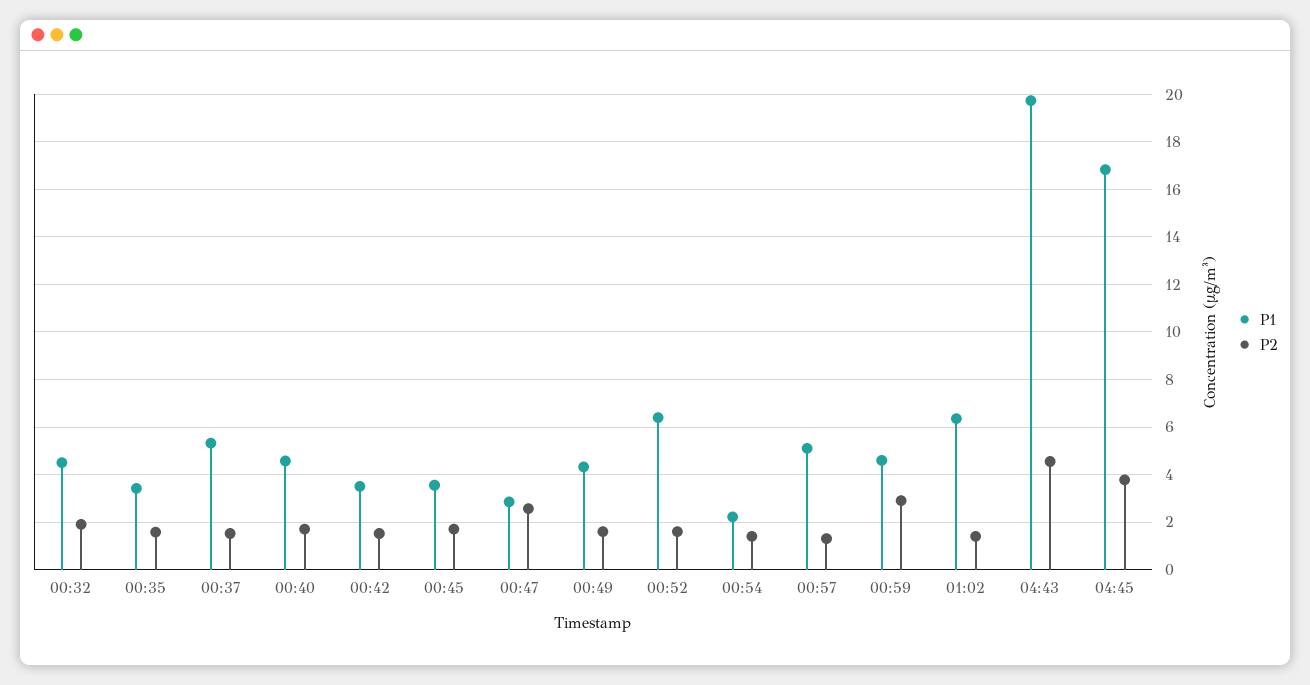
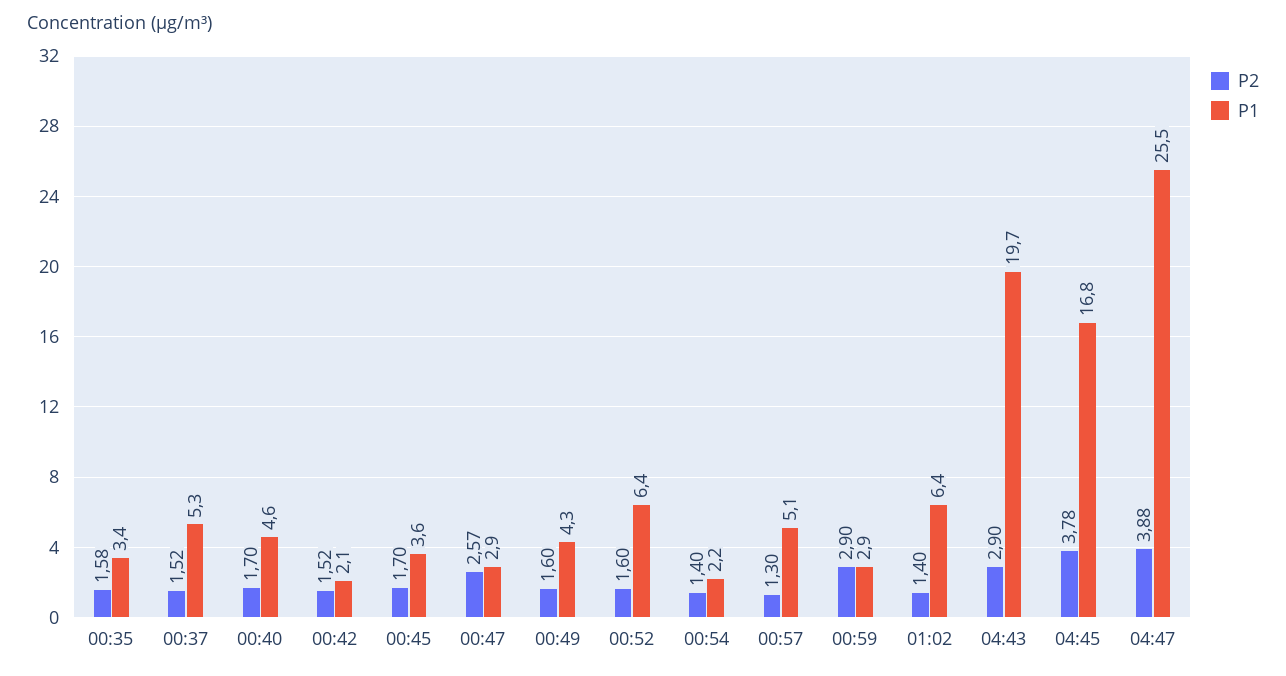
P1, 00:32: 4.5 -> none
P2, 00:32: 2 -> none
P1, 00:42: 3.5 -> 2.1
P1, 00:59: 4.5 -> 2.9
P2, 04:43: 4.5 -> 2.9
P2, 04:47: none -> 3.88
P1, 04:47: none -> 25.5

